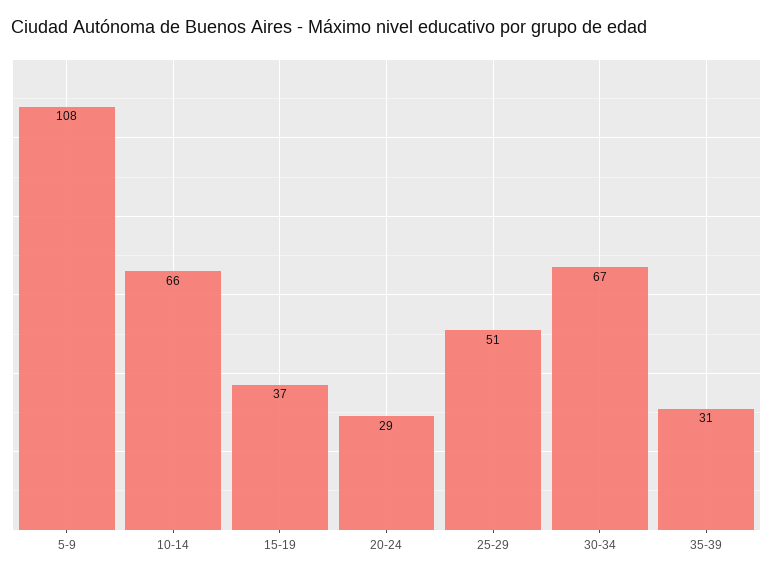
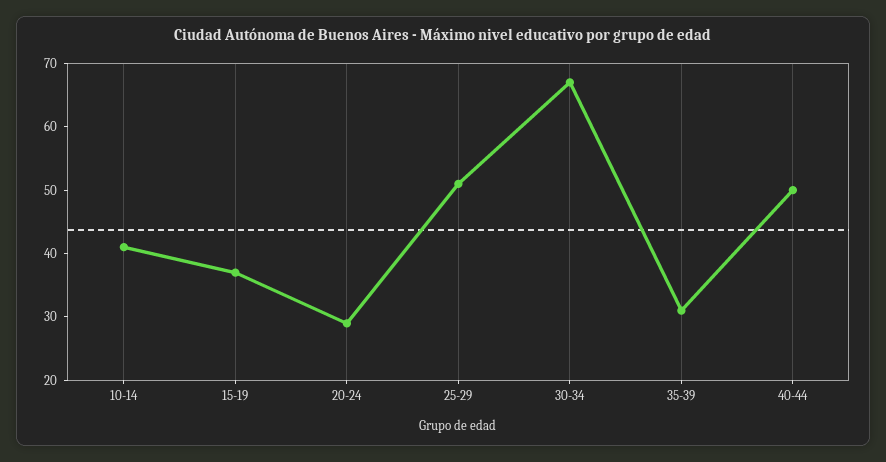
5-9: 108 -> none
10-14: 66 -> 40
40-44: none -> 50

